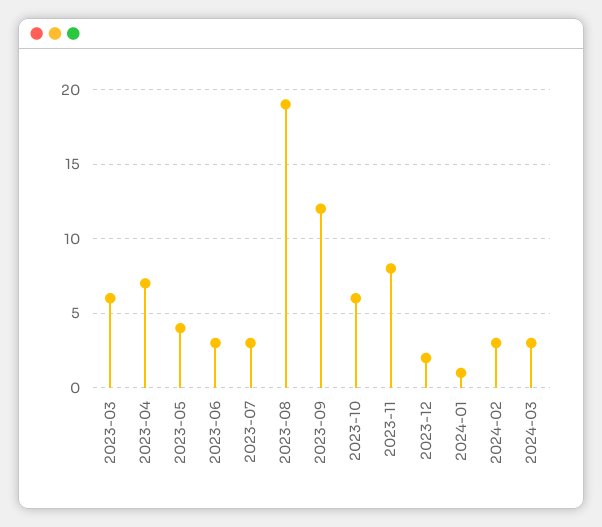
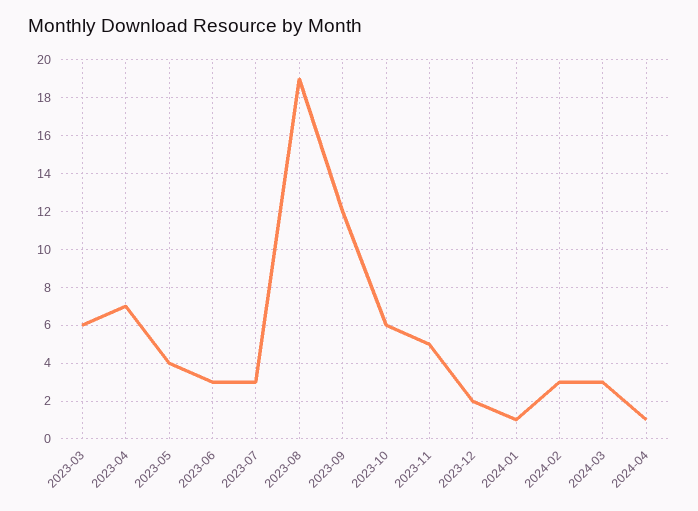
2023-11: 8 -> 5
2024-04: none -> 1

